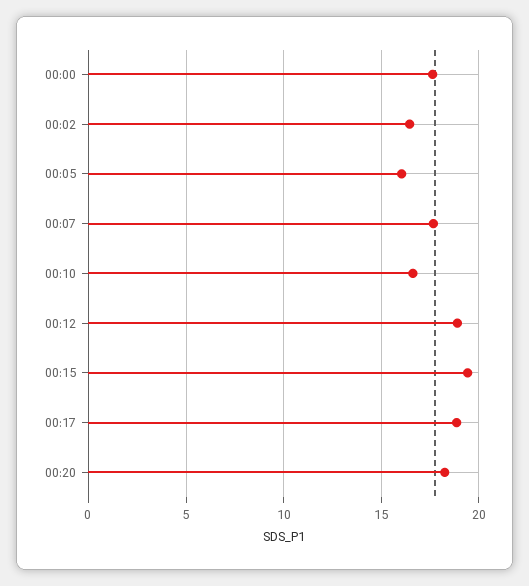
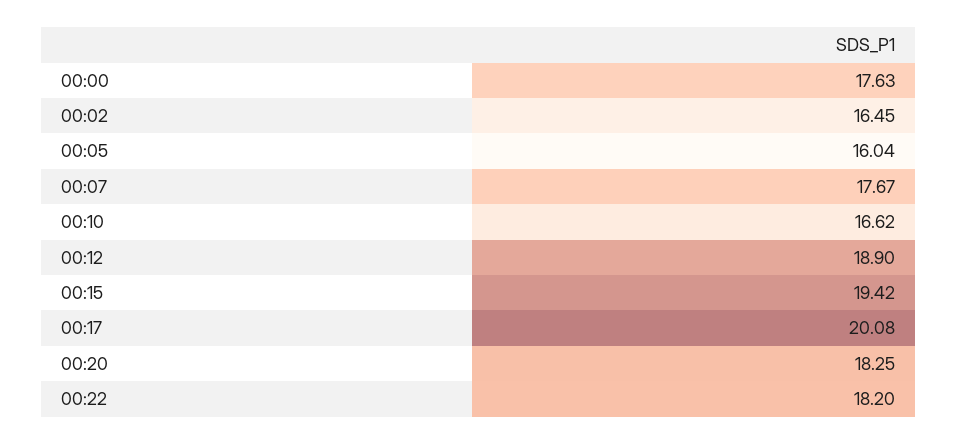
00:17: 19 -> 20.08
00:22: none -> 18.2

